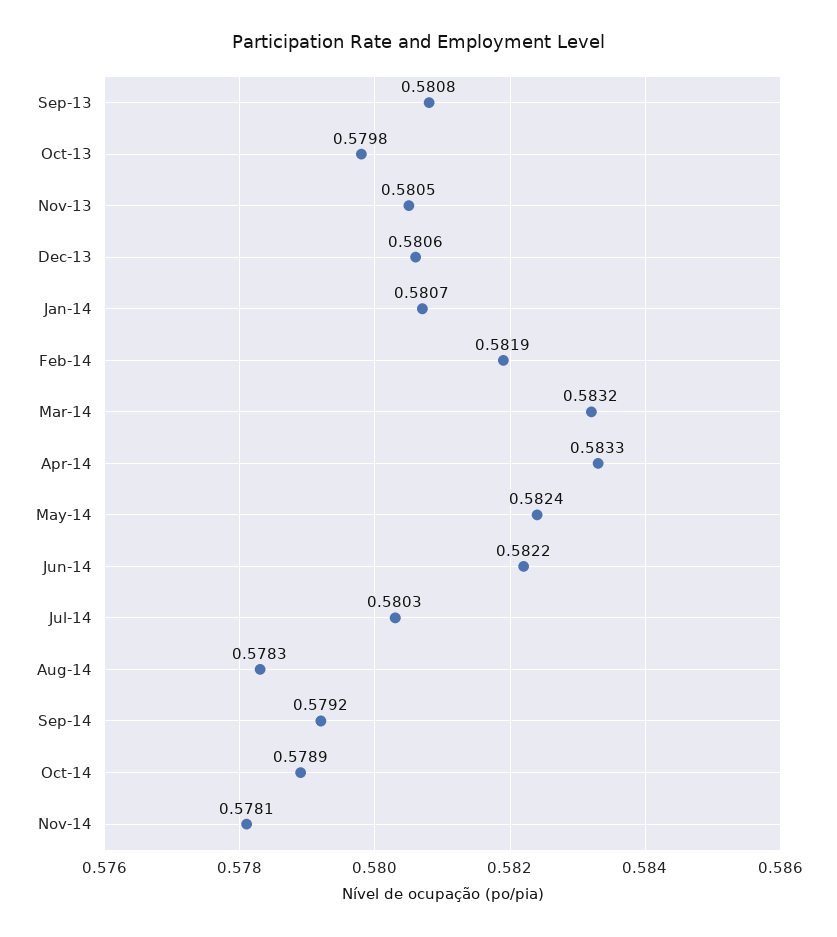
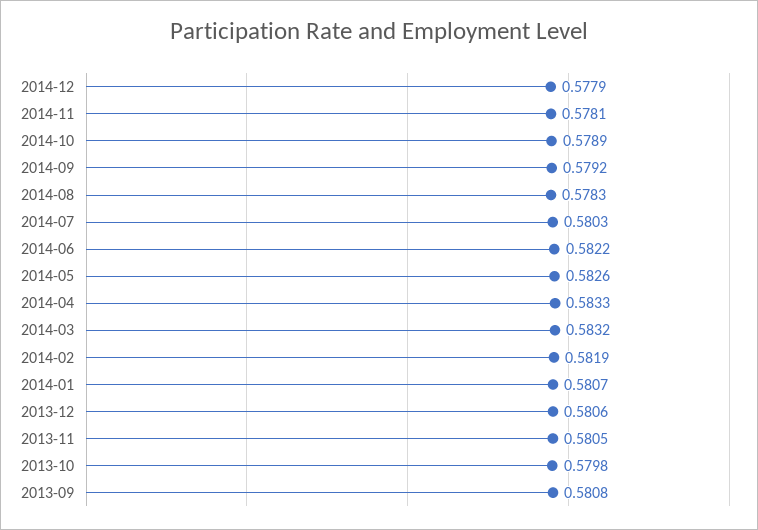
May-14: 0.5824 -> 0.5826
2014-12: none -> 0.5779

